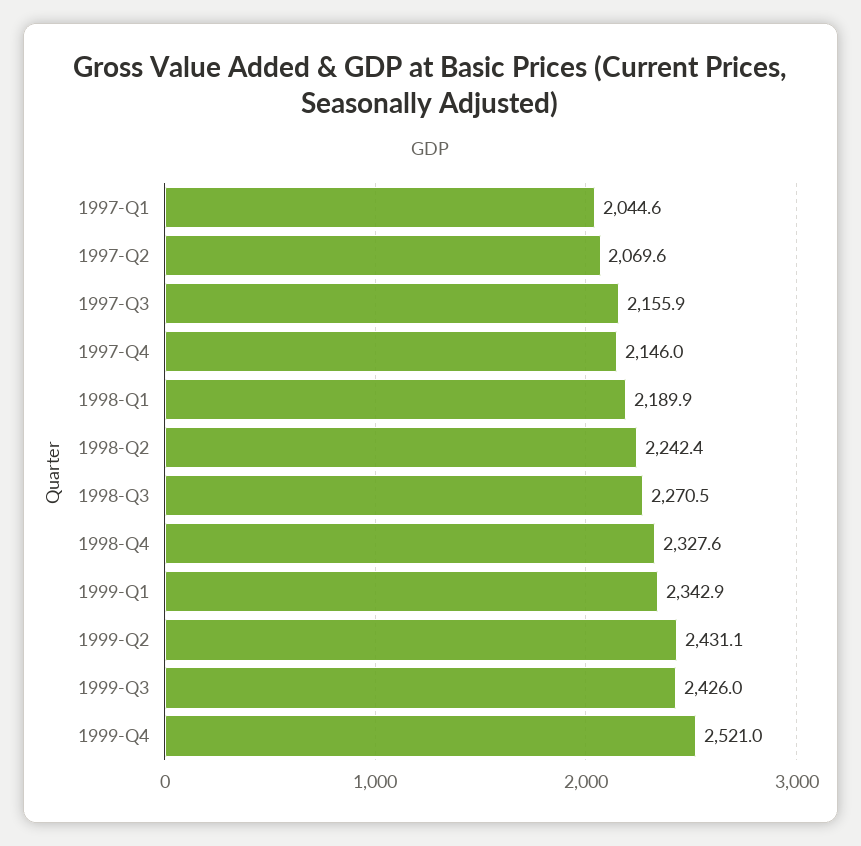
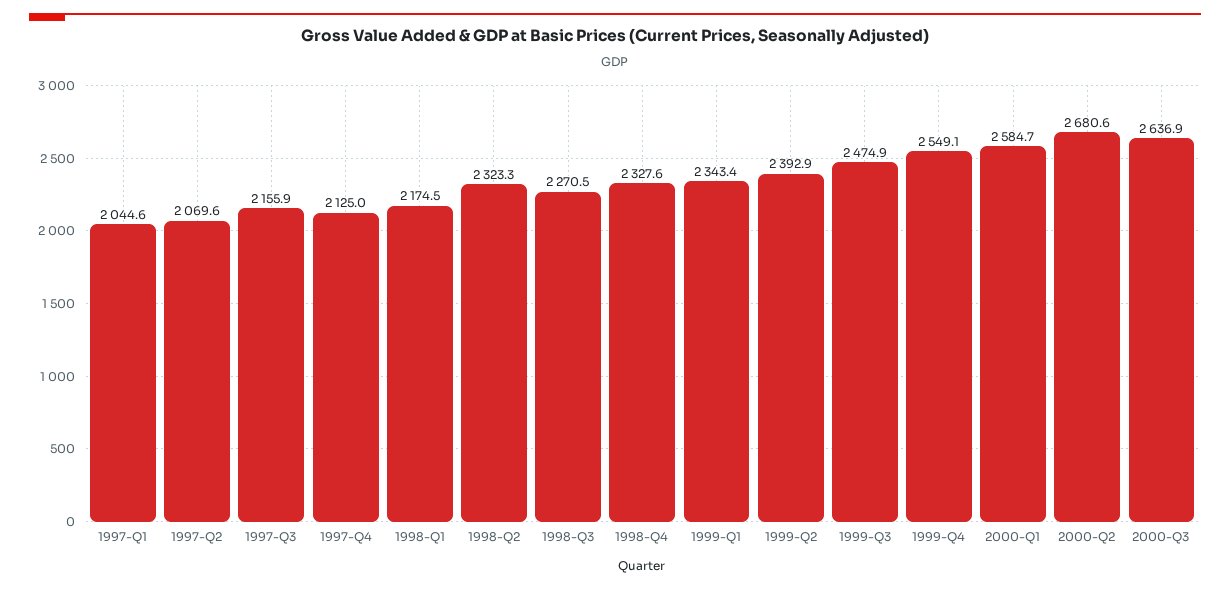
1997-Q4: 2146 -> 2125
1998-Q1: 2189.9 -> 2174.5
1998-Q2: 2242.4 -> 2323.3
1999-Q1: 2342.9 -> 2343.4
1999-Q2: 2431.1 -> 2392.9
1999-Q3: 2426 -> 2474.9
1999-Q4: 2521 -> 2549.1
2000-Q1: none -> 2584.7
2000-Q2: none -> 2680.6
2000-Q3: none -> 2636.9

